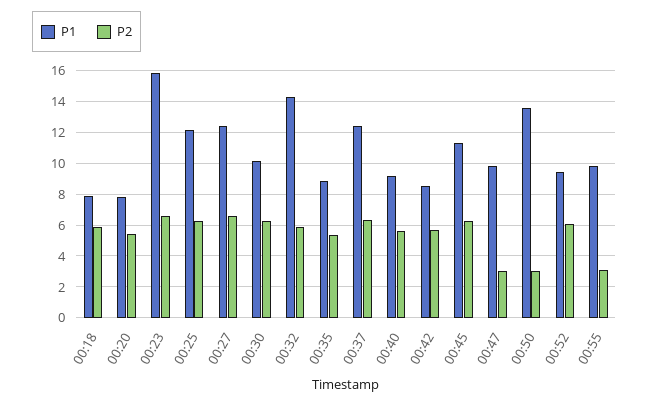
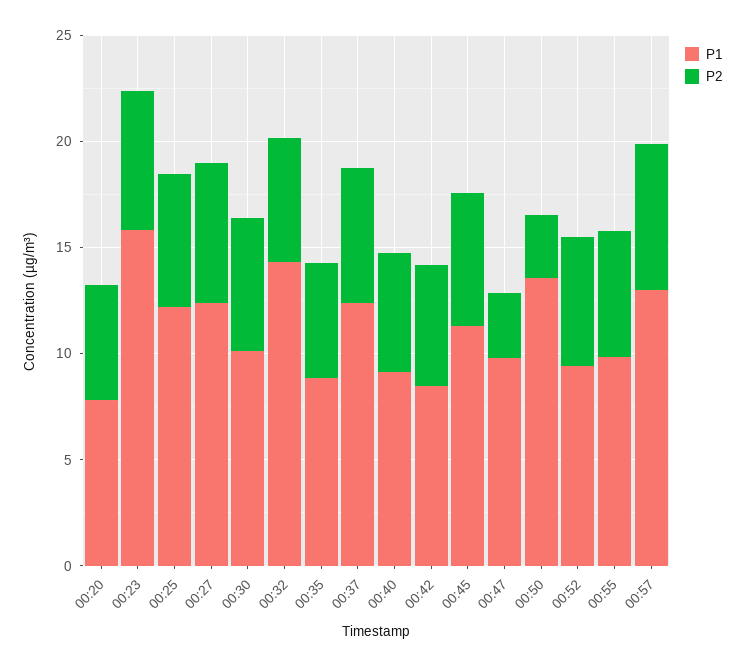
P1, 00:18: 8 -> none
P2, 00:18: 6 -> none
P2, 00:55: 3 -> 6
P1, 00:57: none -> 13
P2, 00:57: none -> 7

